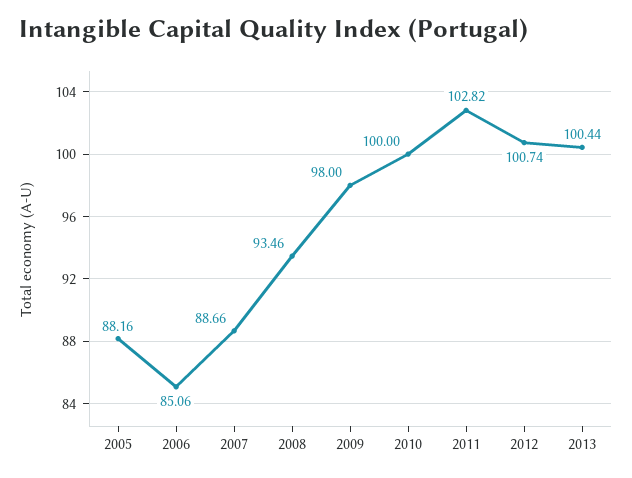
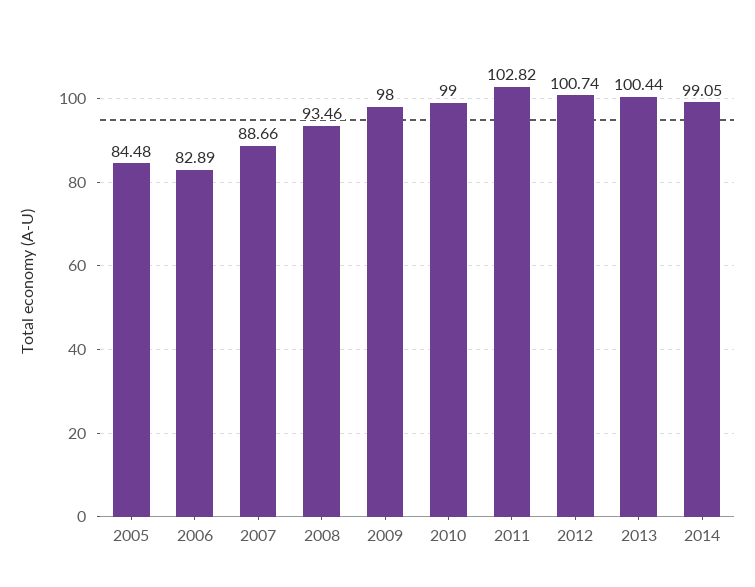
2005: 88.16 -> 84.48
2006: 85.06 -> 82.89
2010: 100 -> 99
2014: none -> 99.05

